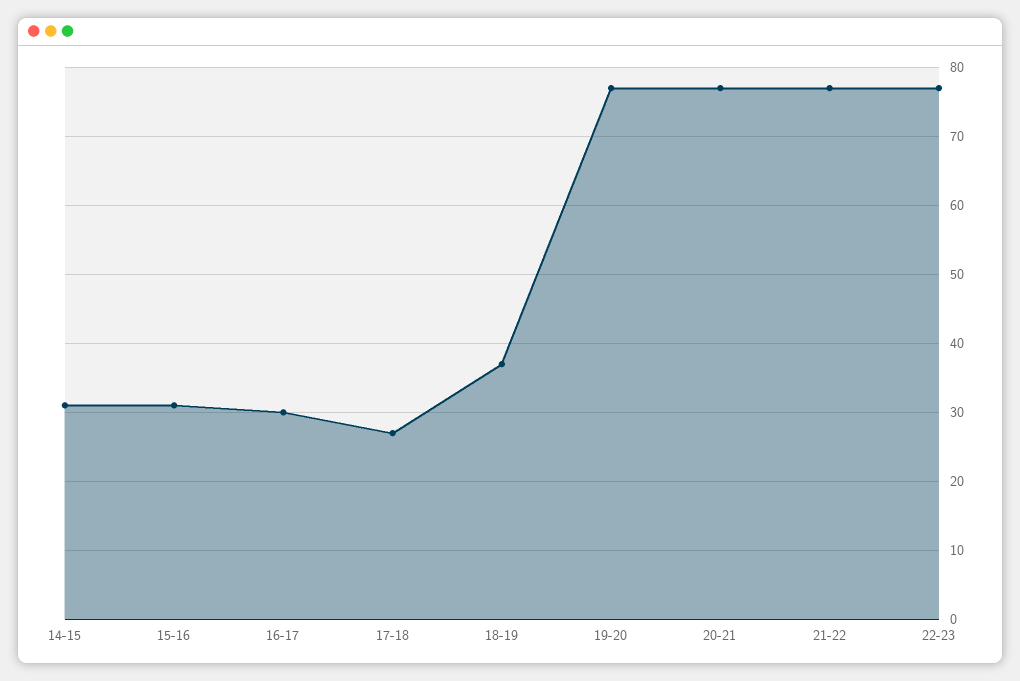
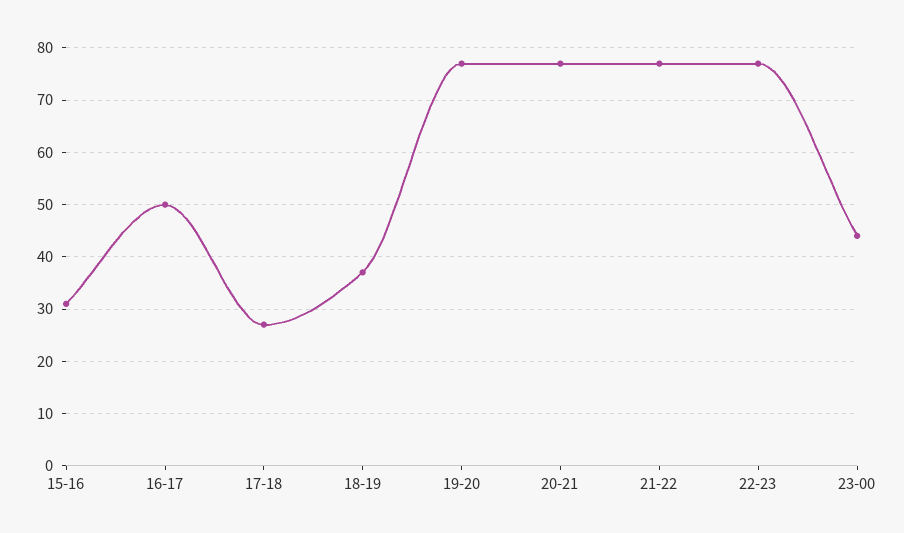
14-15: 31 -> none
16-17: 30 -> 50
23-00: none -> 45

